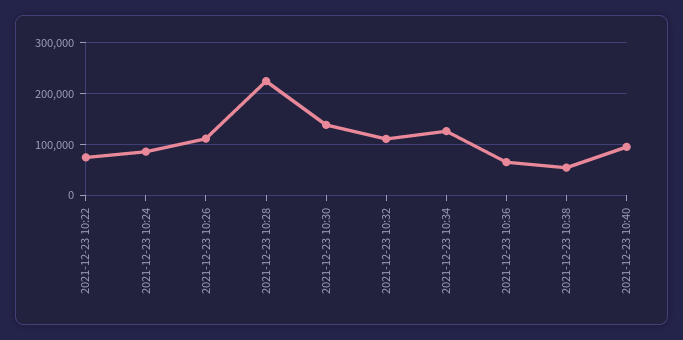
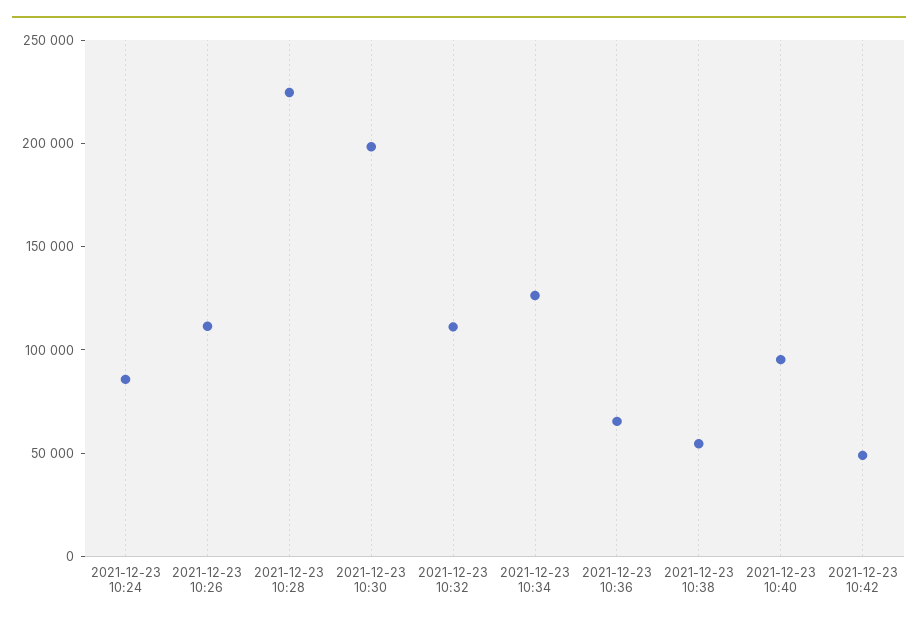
2021-12-23 10:22: 80000 -> none
2021-12-23 10:30: 140000 -> 200000
2021-12-23 10:42: none -> 50000

